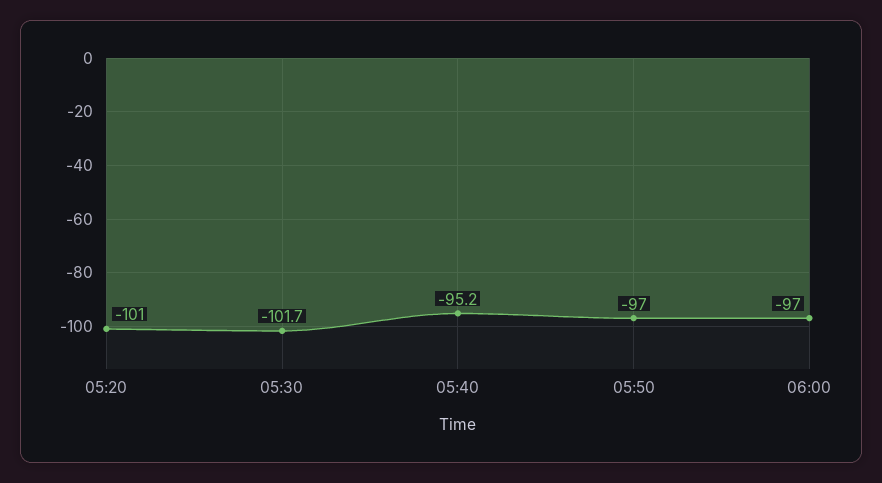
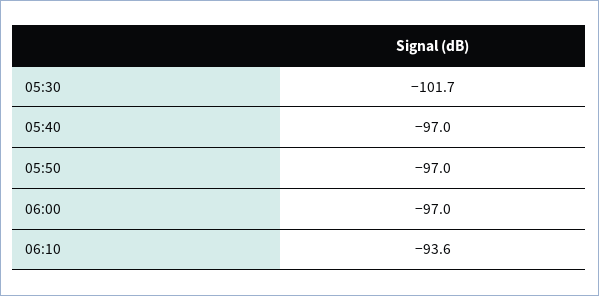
05:20: -101 -> none
05:40: -95.2 -> -97
06:10: none -> -93.6

